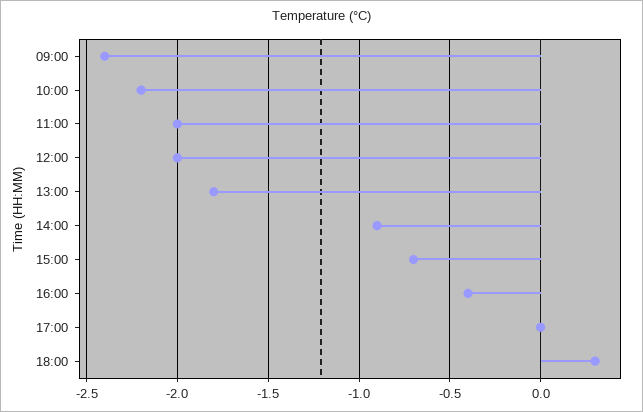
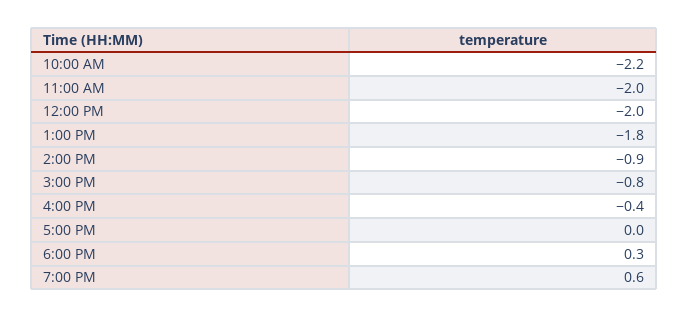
09:00: -2.4 -> none
15:00: -0.7 -> -0.8
7:00 PM: none -> 0.6

